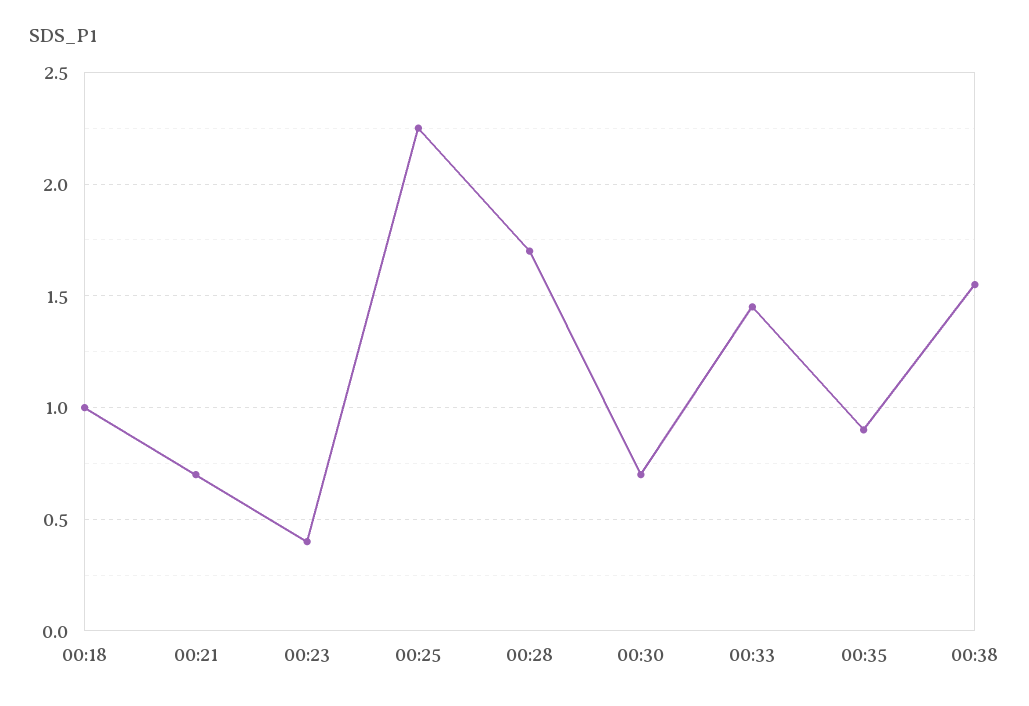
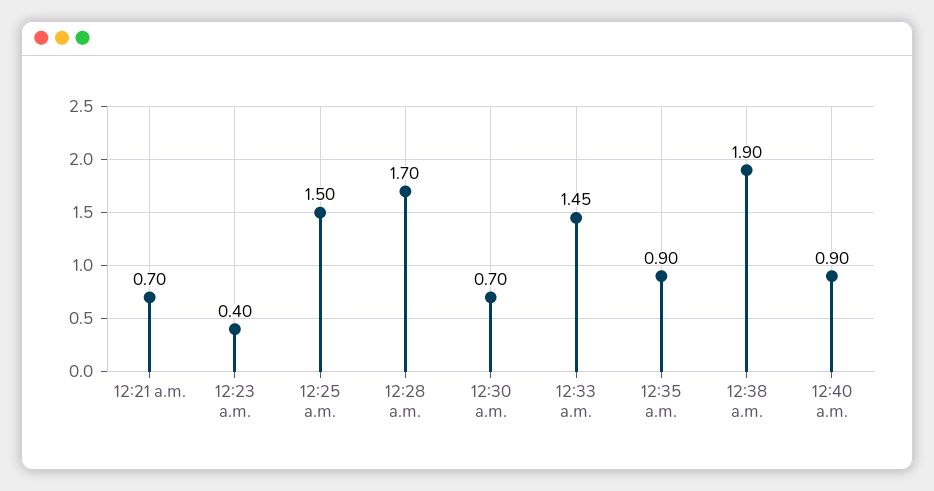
00:18: 1 -> none
00:25: 2.25 -> 1.5
00:38: 1.55 -> 1.9
12:40 a.m.: none -> 0.9

